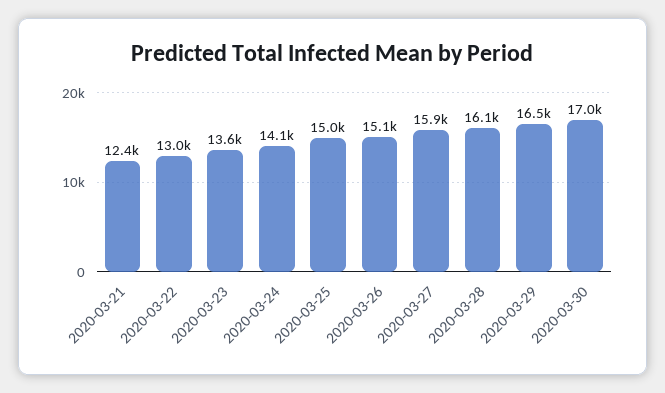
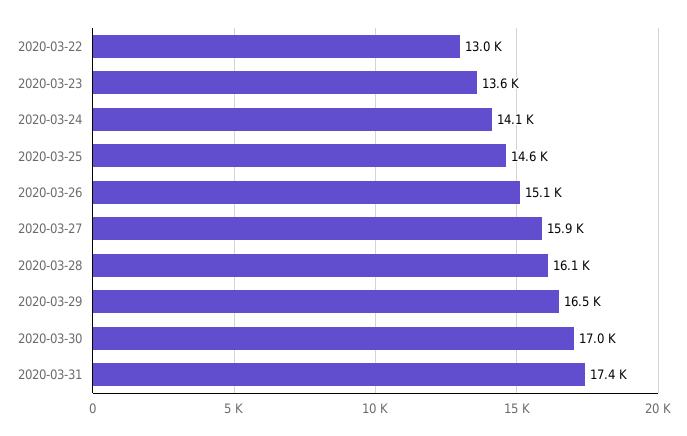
2020-03-21: 12400 -> none
2020-03-25: 15000 -> 14600
2020-03-31: none -> 17400

